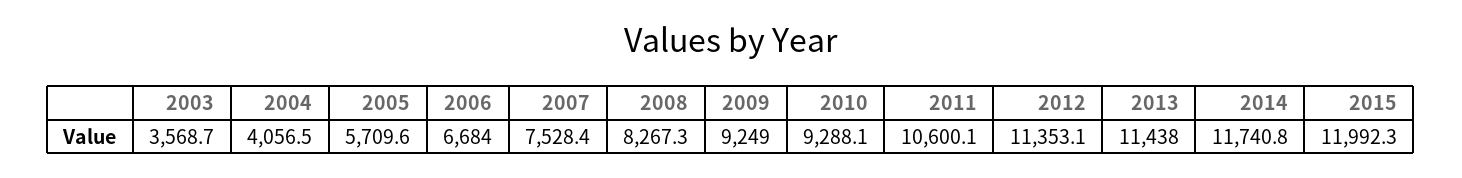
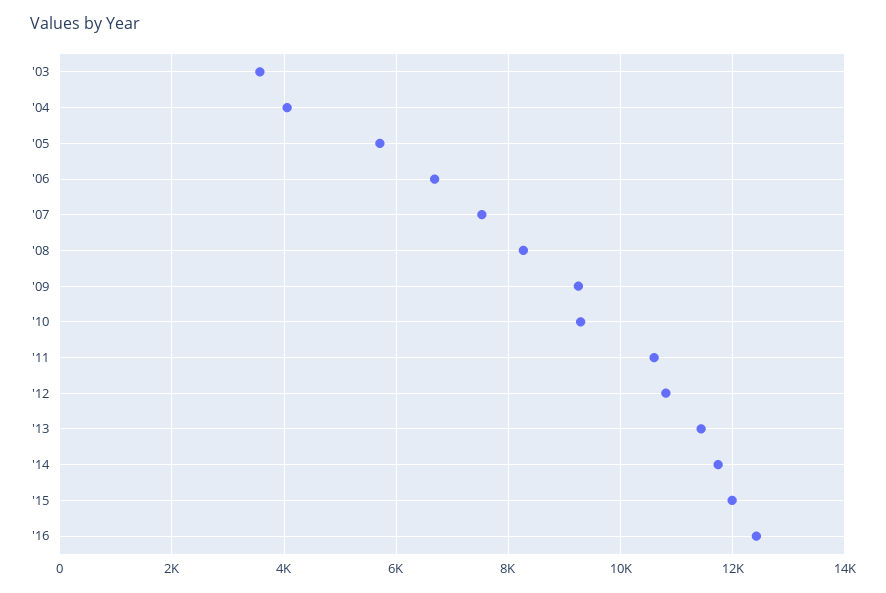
2012: 11353.1 -> 10800
'16: none -> 12400

